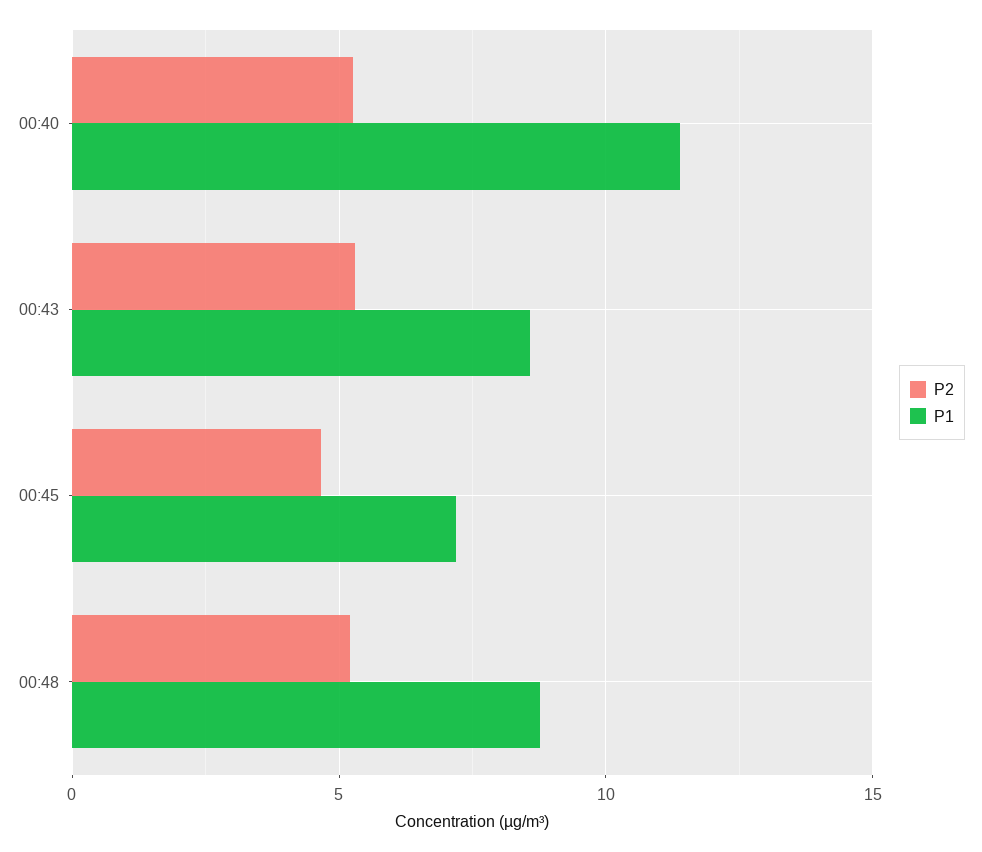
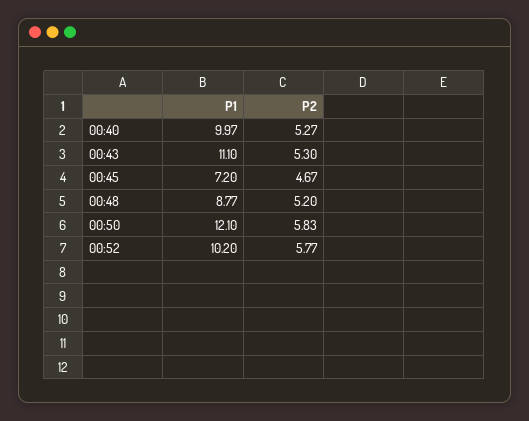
P1, 00:40: 11.5 -> 9.97
P1, 00:43: 8.5 -> 11.1
P1, 00:50: none -> 12.1
P2, 00:50: none -> 5.83
P1, 00:52: none -> 10.2
P2, 00:52: none -> 5.77

